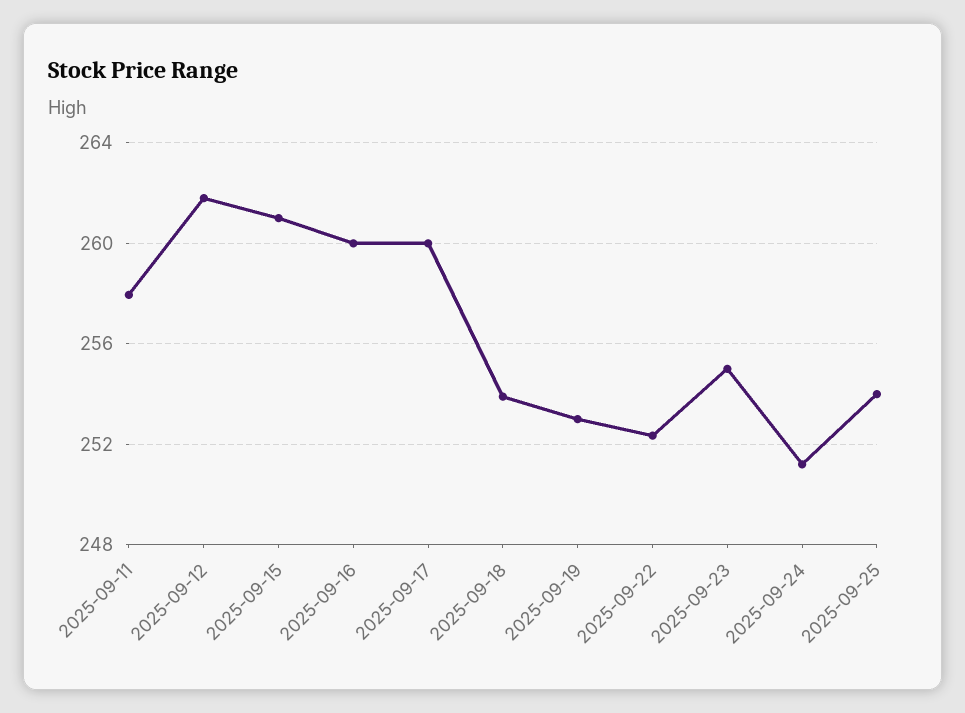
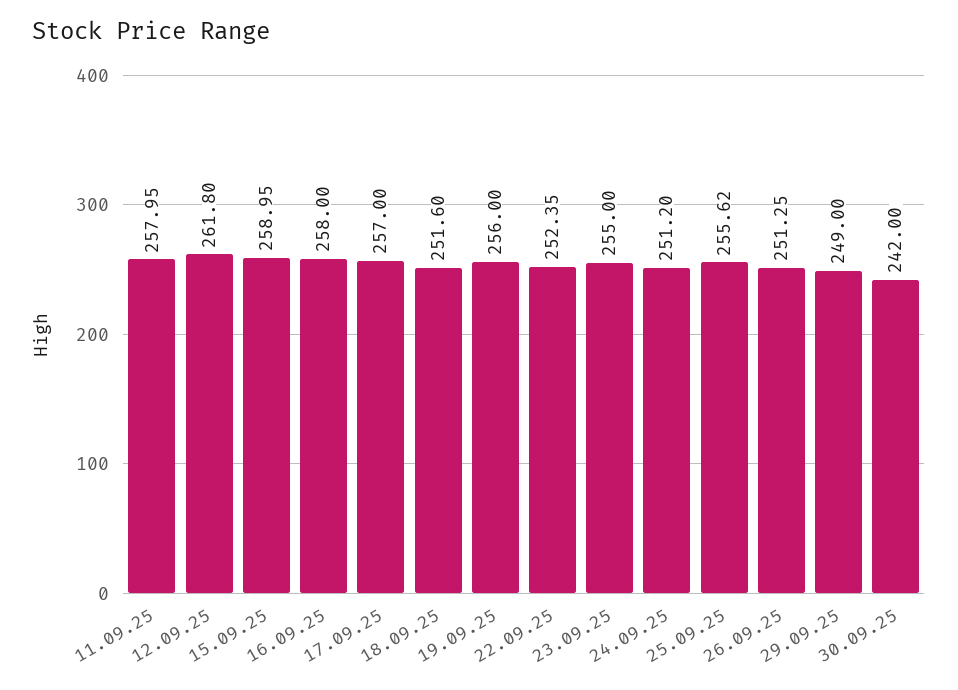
2025-09-15: 261 -> 258.95
2025-09-16: 260 -> 258
2025-09-17: 260 -> 257
2025-09-18: 254 -> 251.6
2025-09-19: 253 -> 256
2025-09-25: 254 -> 255.62
26.09.25: none -> 251.25
29.09.25: none -> 249
30.09.25: none -> 242

